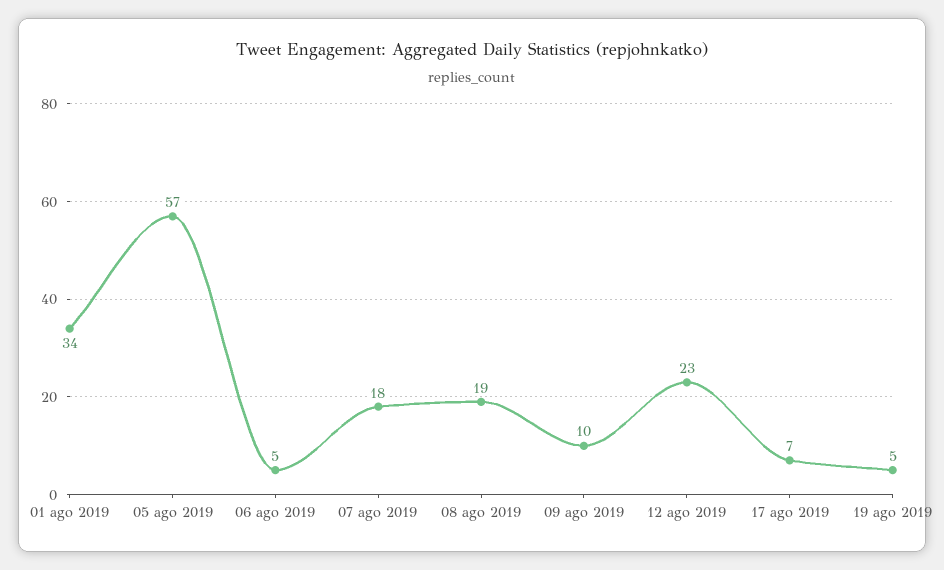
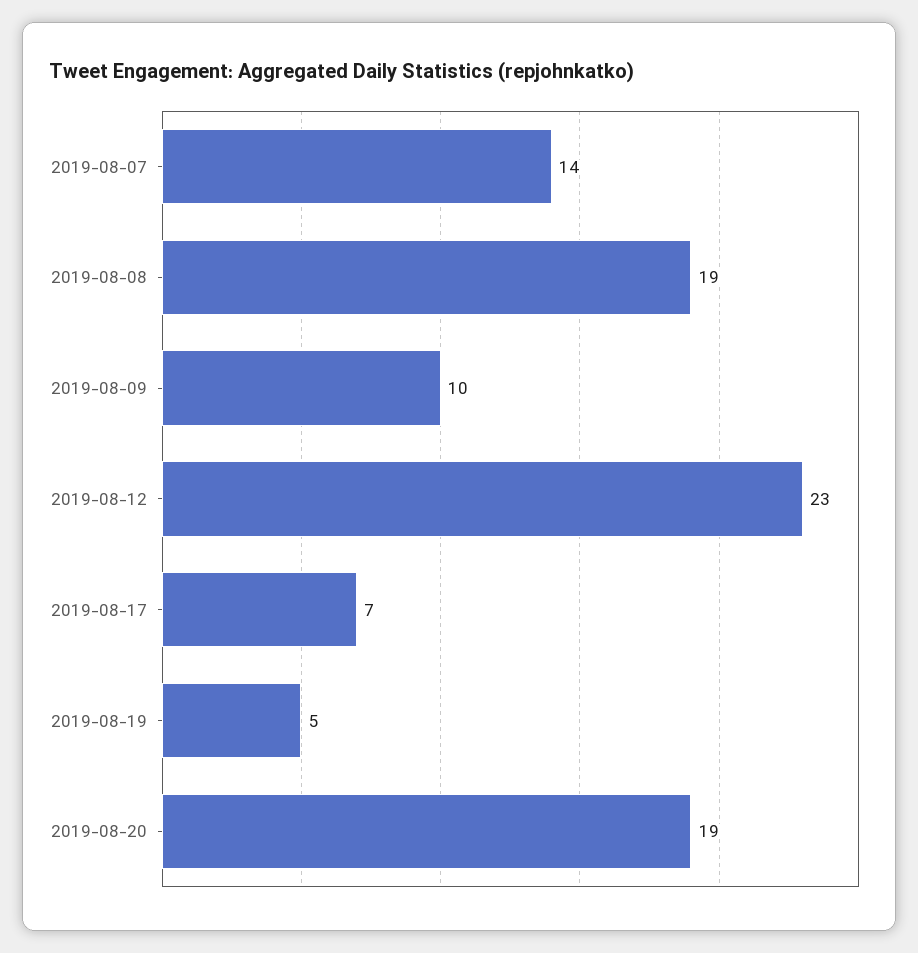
01 ago 2019: 34 -> none
05 ago 2019: 57 -> none
06 ago 2019: 5 -> none
07 ago 2019: 18 -> 14
2019-08-20: none -> 19

